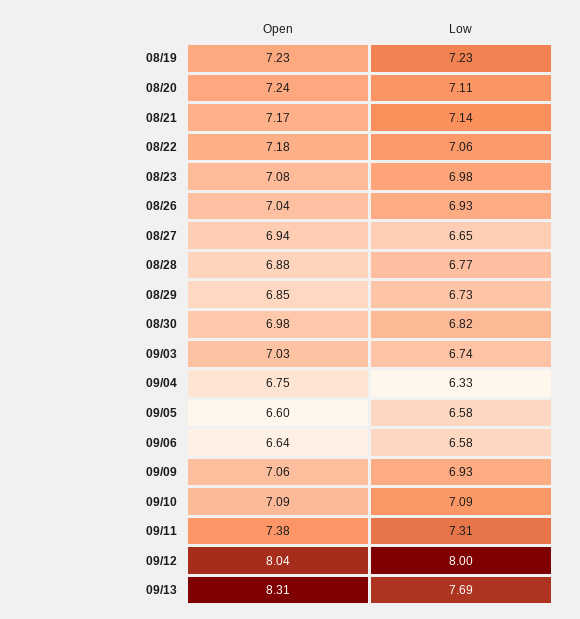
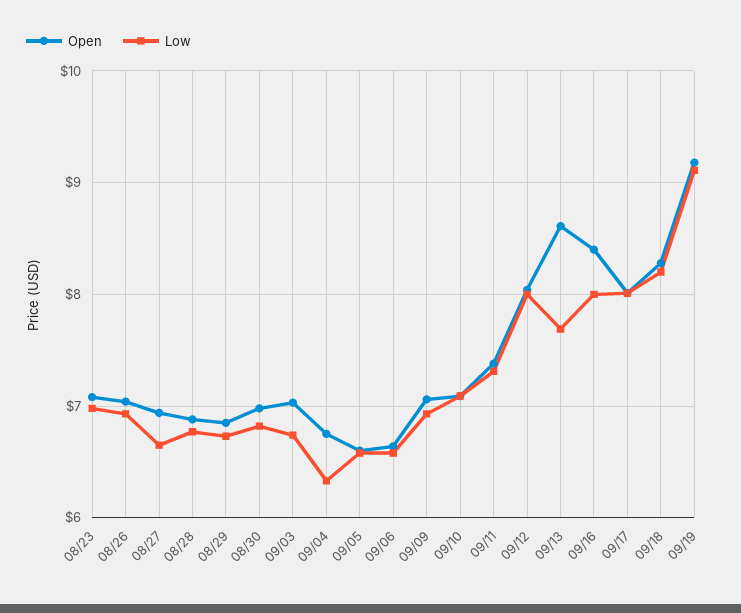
Open, 08/19: 7.23 -> none
Low, 08/19: 7.23 -> none
Open, 08/20: 7.24 -> none
Low, 08/20: 7.11 -> none
Open, 08/21: 7.17 -> none
Low, 08/21: 7.14 -> none
Open, 08/22: 7.18 -> none
Low, 08/22: 7.06 -> none
Open, 09/13: 8.31 -> 8.6
Open, 09/16: none -> 8.4
Low, 09/16: none -> 8
Open, 09/17: none -> 8
Low, 09/17: none -> 8
Open, 09/18: none -> 8.3
Low, 09/18: none -> 8.2
Open, 09/19: none -> 9.2
Low, 09/19: none -> 9.1

